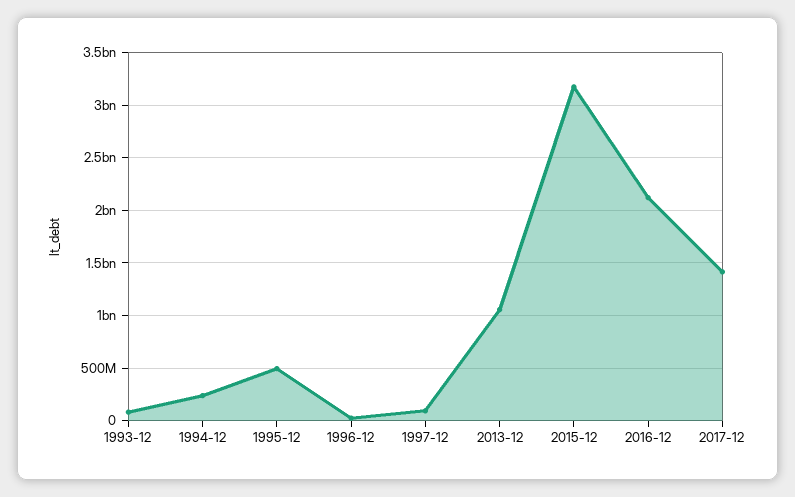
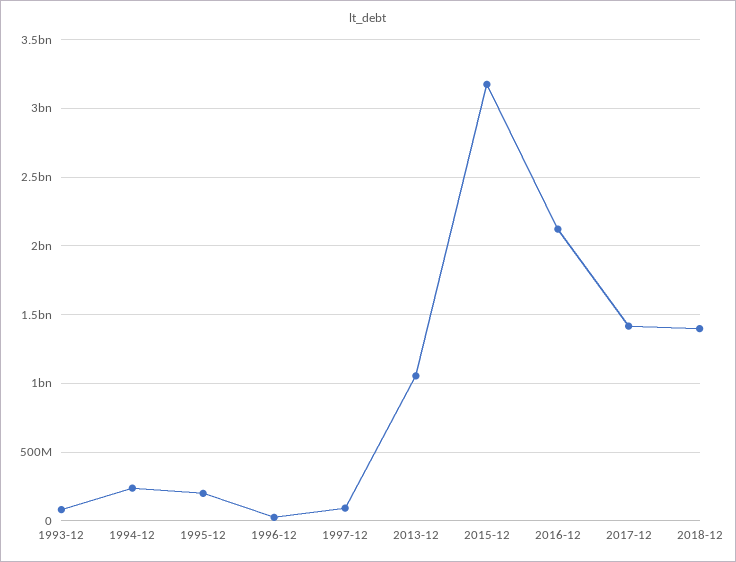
1995-12: 500000000 -> 200000000
2018-12: none -> 1400000000

